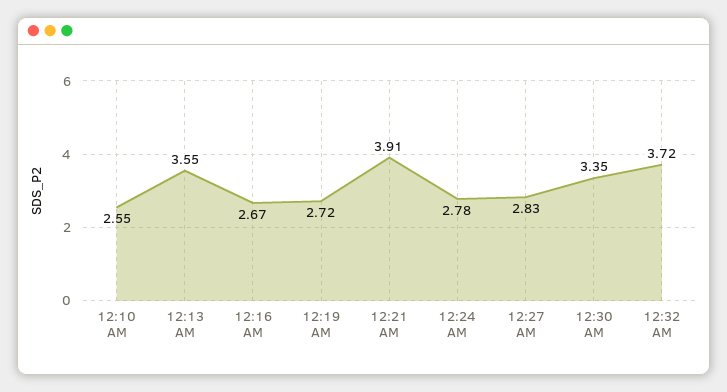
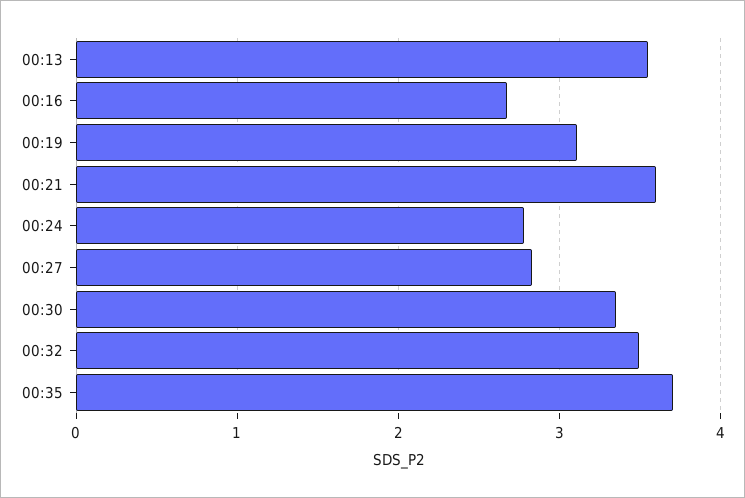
12:10 AM: 2.55 -> none
12:19 AM: 2.72 -> 3.1
12:21 AM: 3.91 -> 3.6
12:32 AM: 3.72 -> 3.5
00:35: none -> 3.7

